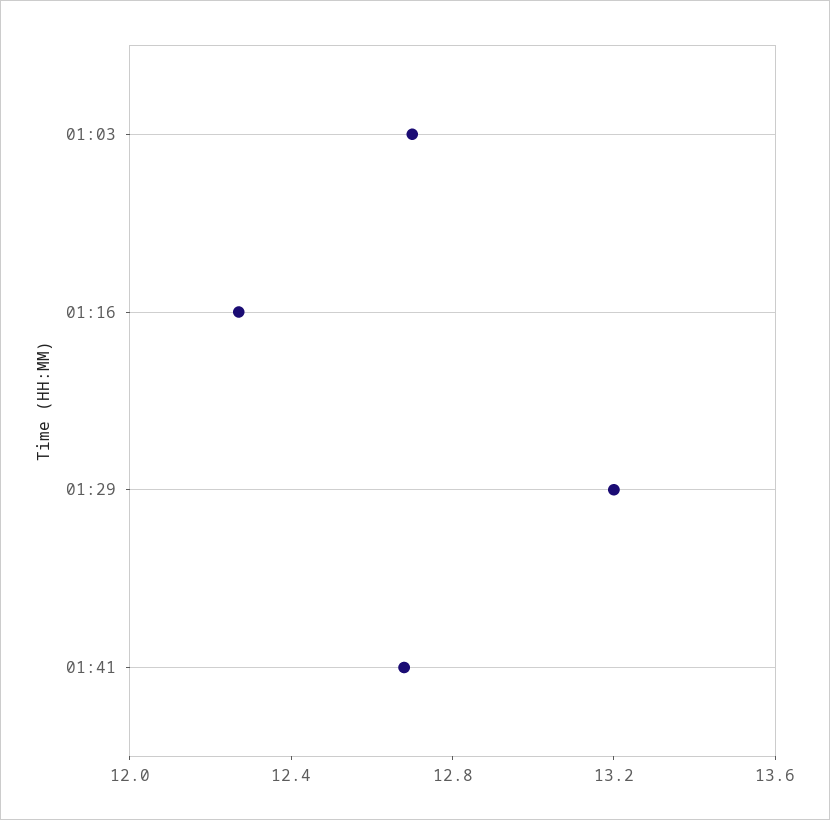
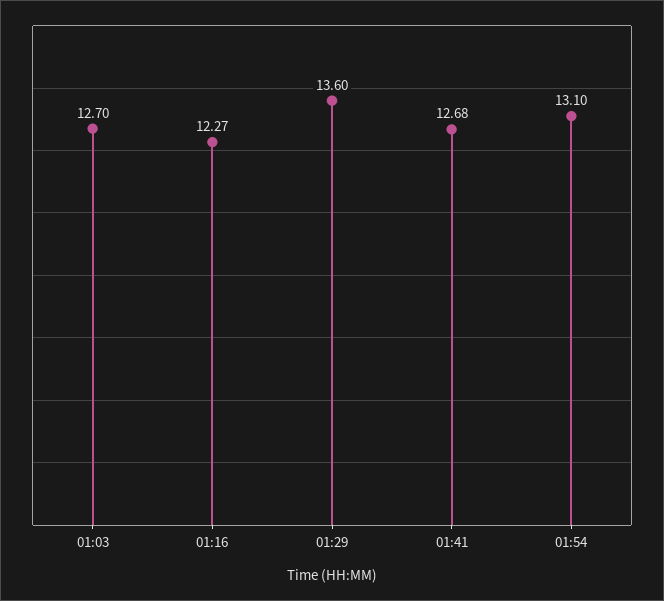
01:29: 13.2 -> 13.6
01:54: none -> 13.1

